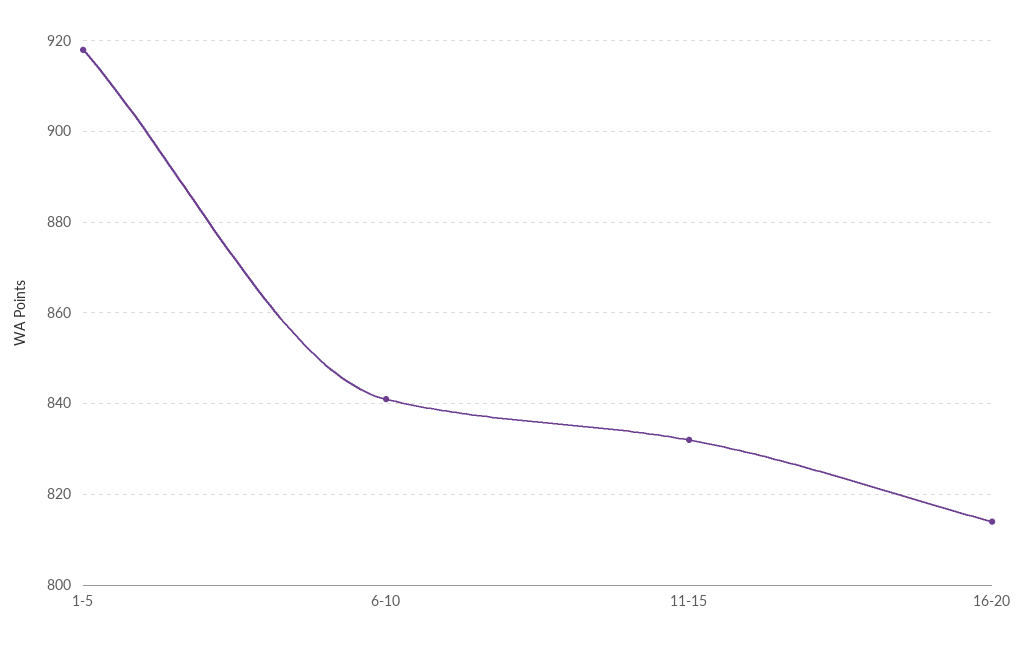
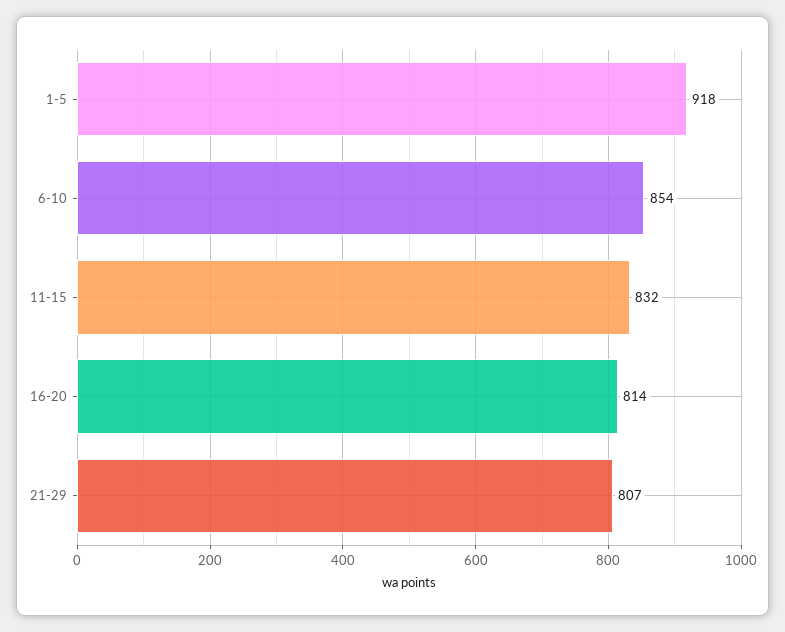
6-10: 840 -> 854
21-29: none -> 807

